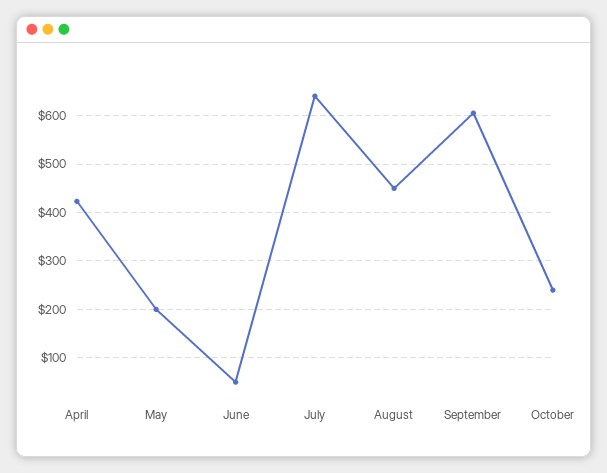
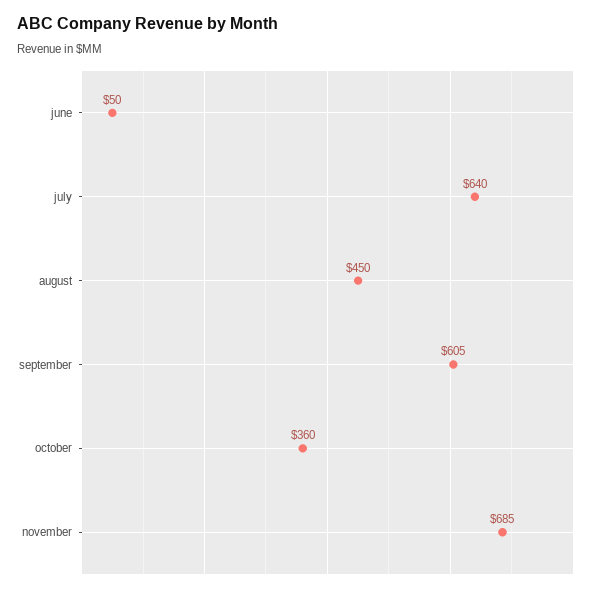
April: 420 -> none
May: 200 -> none
October: 240 -> 360
november: none -> 685

